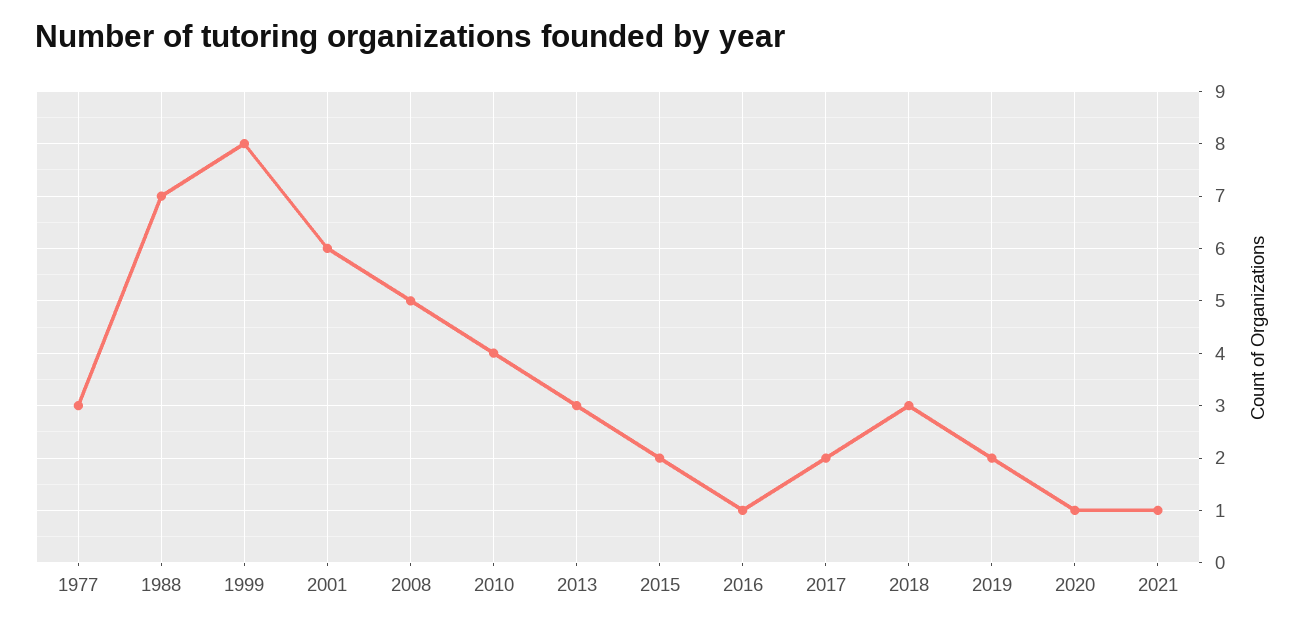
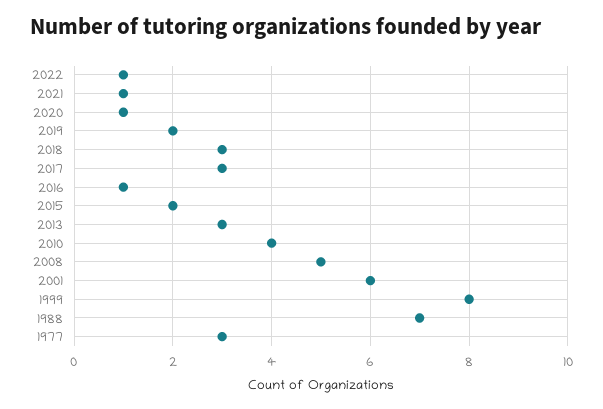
2017: 2 -> 3
2022: none -> 1

